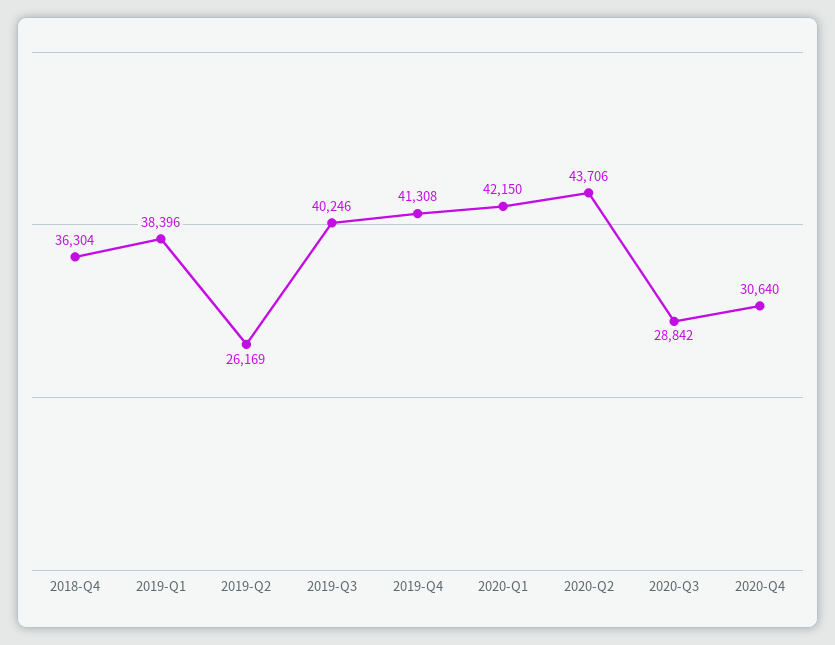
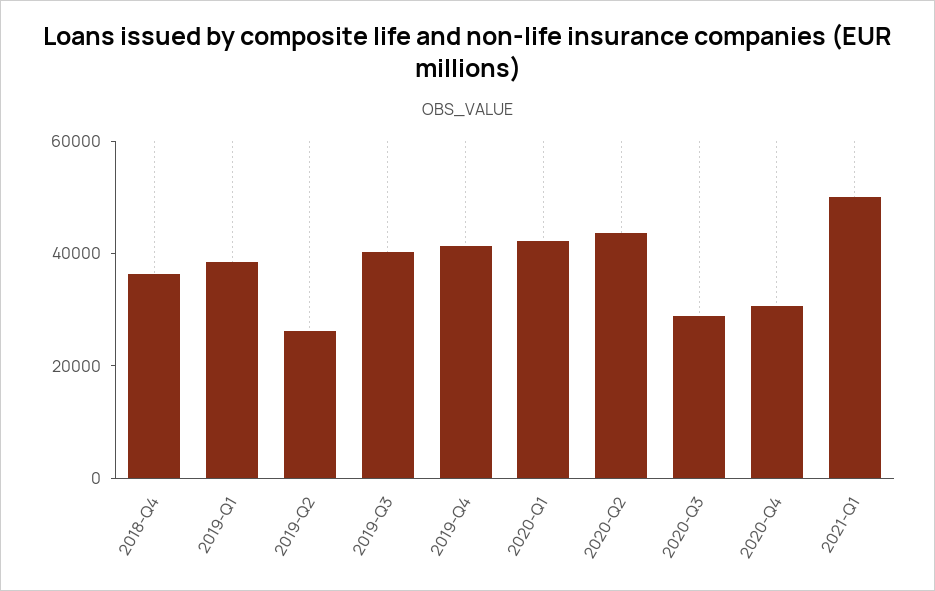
2021-Q1: none -> 50000

